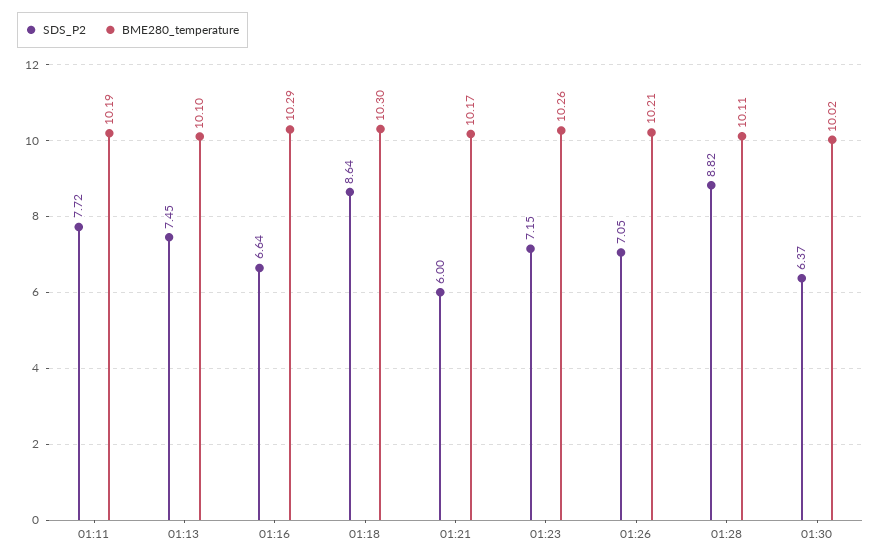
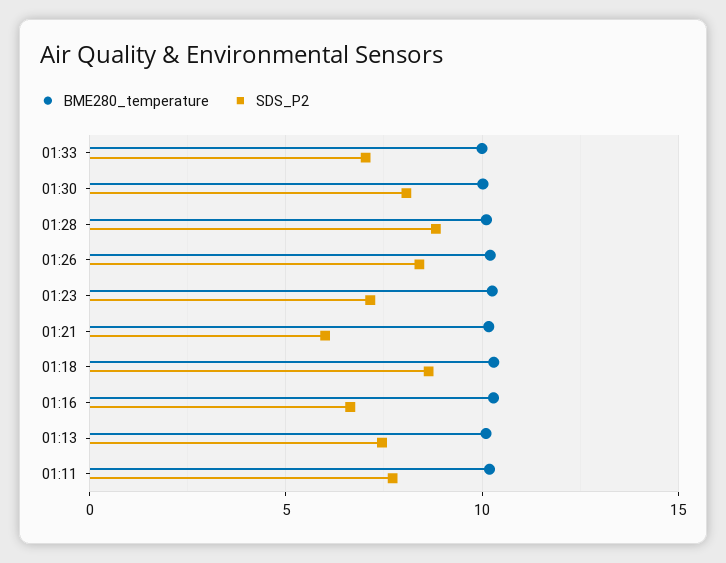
SDS_P2, 01:26: 7.05 -> 8.5
SDS_P2, 01:30: 6.37 -> 8
BME280_temperature, 01:33: none -> 10
SDS_P2, 01:33: none -> 7

